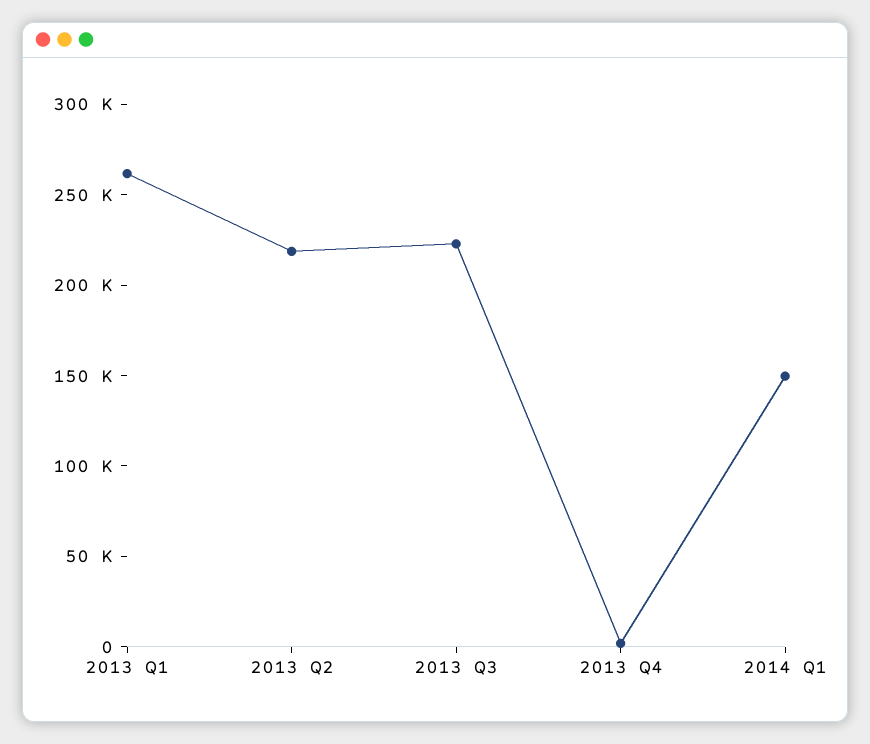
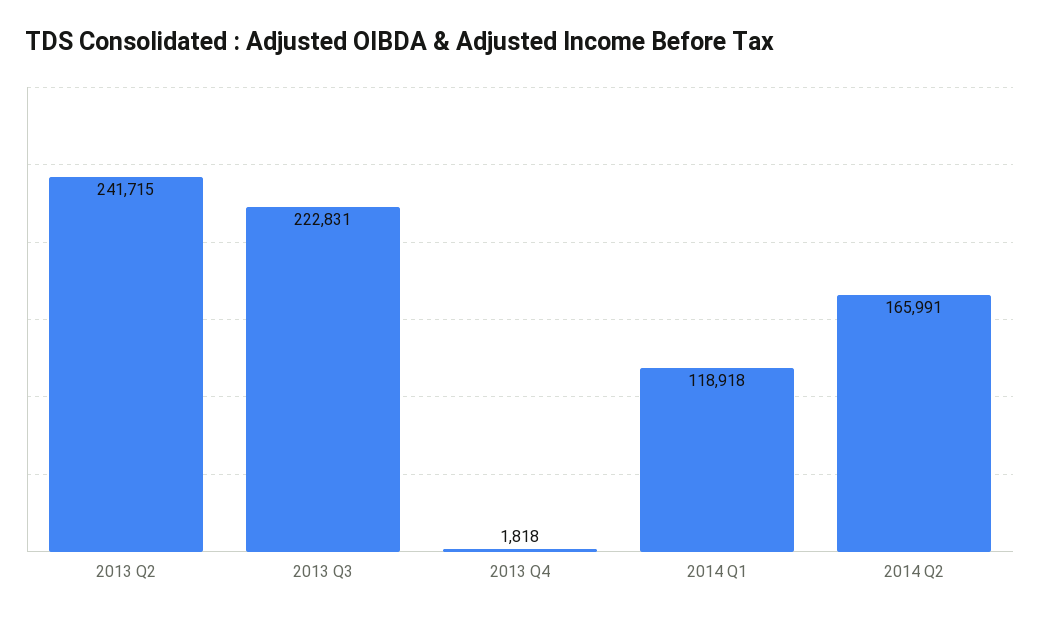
2013 Q1: 260000 -> none
2013 Q2: 220000 -> 241715
2014 Q1: 150000 -> 118918
2014 Q2: none -> 165991

